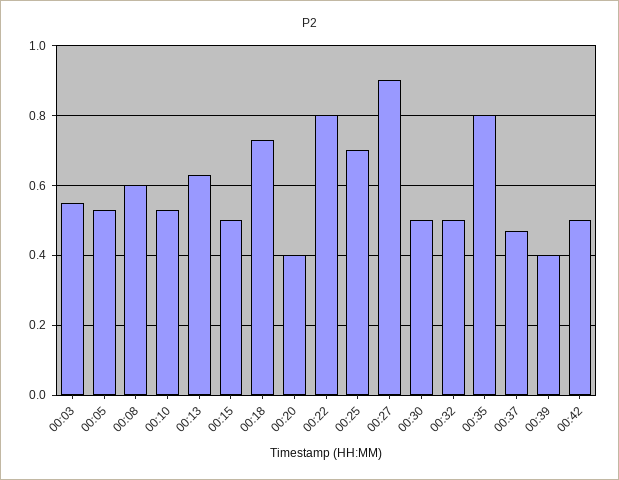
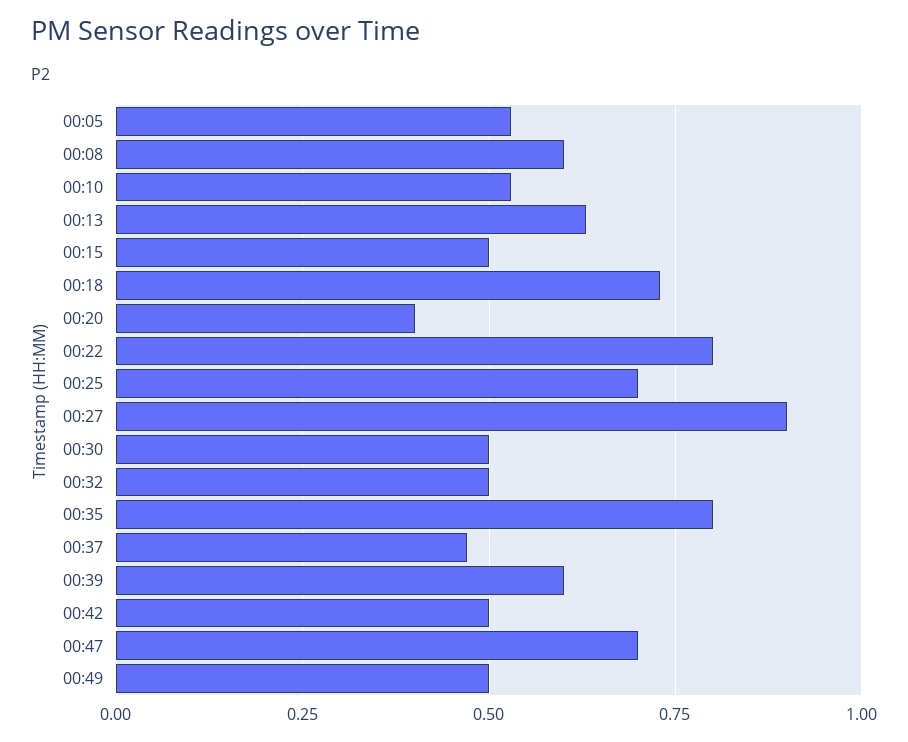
00:03: 0.55 -> none
00:39: 0.4 -> 0.6
00:47: none -> 0.7
00:49: none -> 0.5

